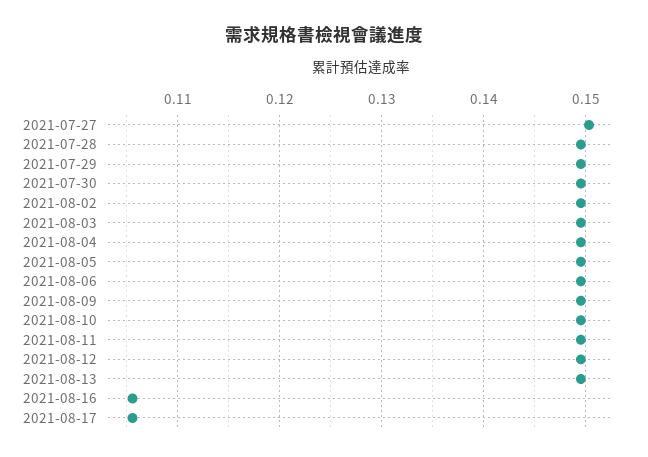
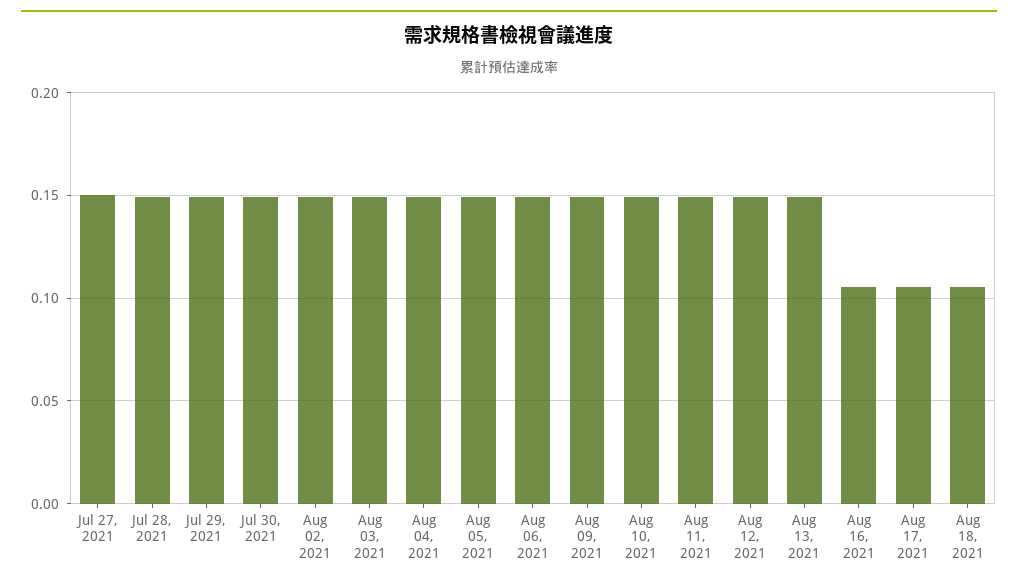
Aug 18, 2021: none -> 0.105

